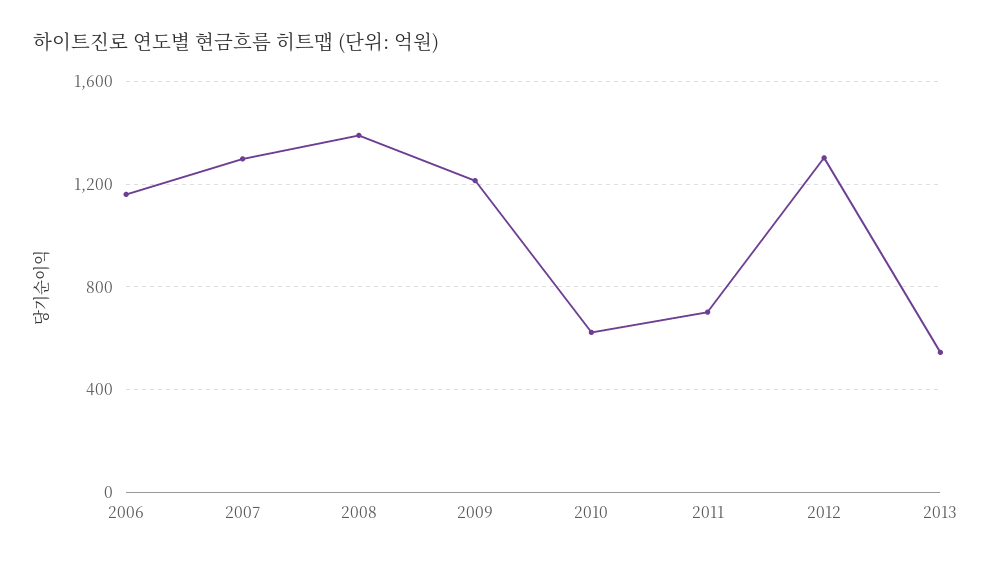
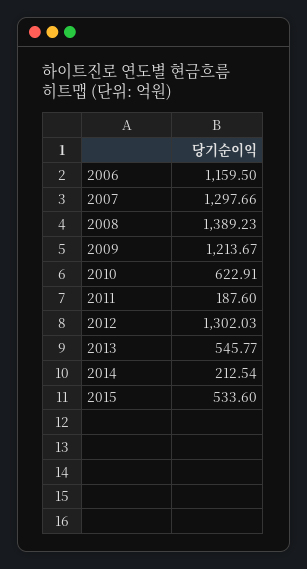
2011: 700 -> 187.6
2014: none -> 212.54
2015: none -> 533.6

